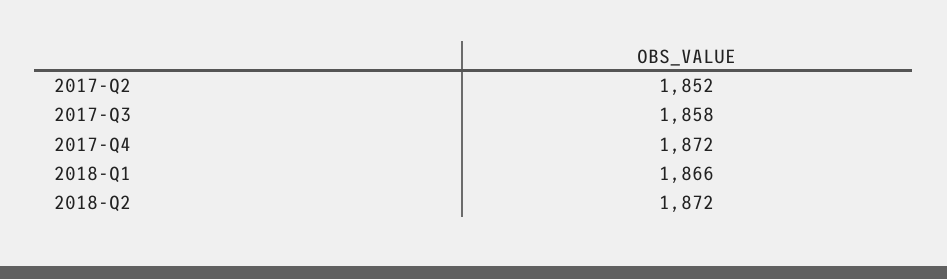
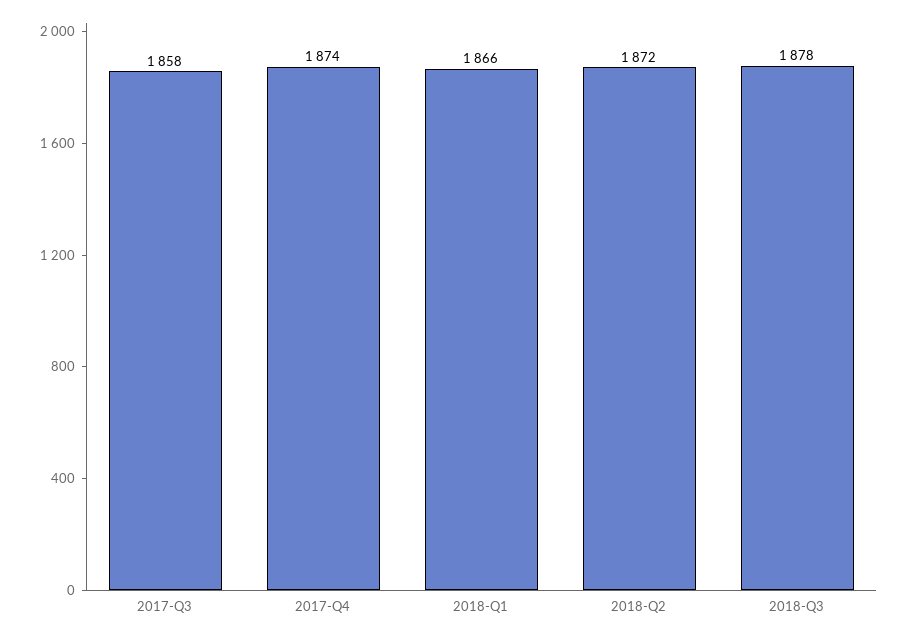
2017-Q2: 1852 -> none
2017-Q4: 1872 -> 1874
2018-Q3: none -> 1878

